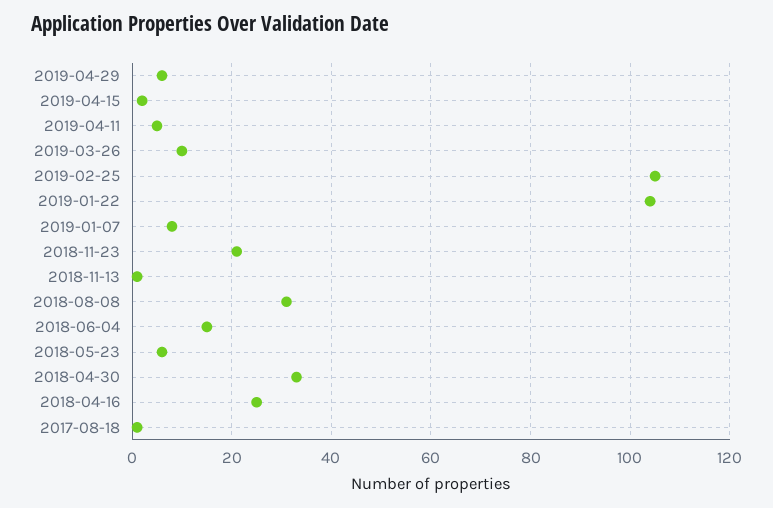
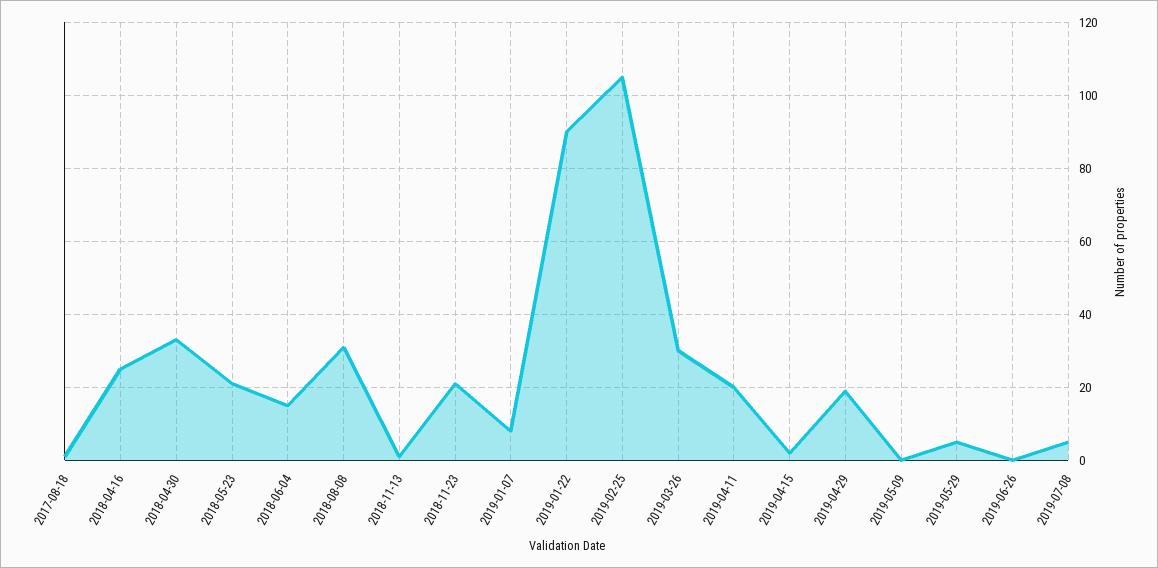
2019-04-29: 5 -> 20
2019-04-11: 5 -> 20
2019-03-26: 10 -> 30
2019-01-22: 105 -> 90
2018-05-23: 5 -> 20
2019-05-09: none -> 0
2019-05-29: none -> 5
2019-06-26: none -> 0
2019-07-08: none -> 5

